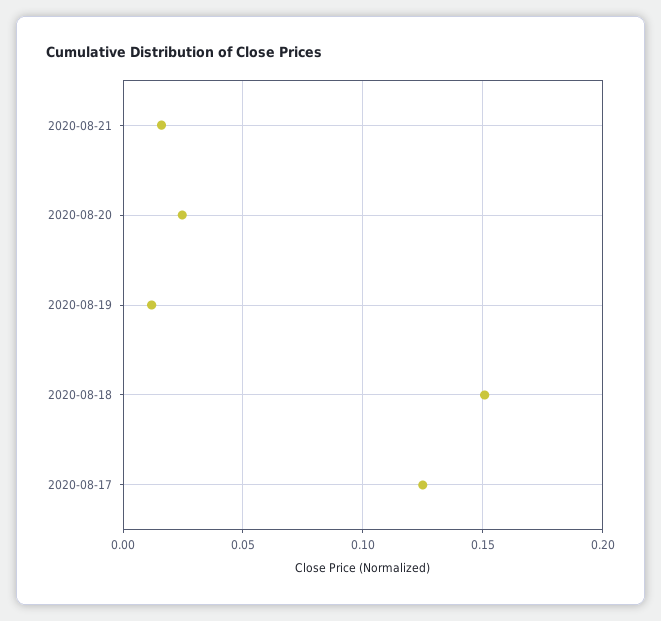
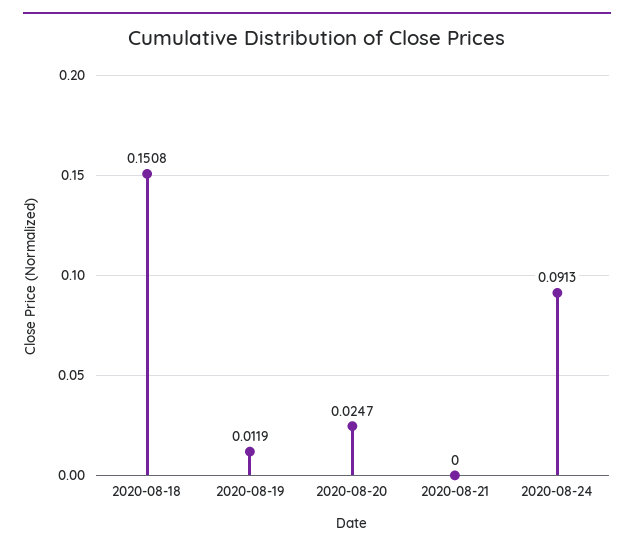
2020-08-21: 0.015 -> 0
2020-08-17: 0.125 -> none
2020-08-24: none -> 0.0913

